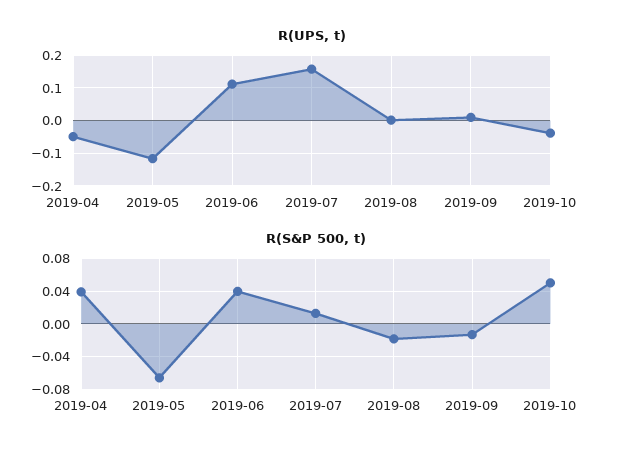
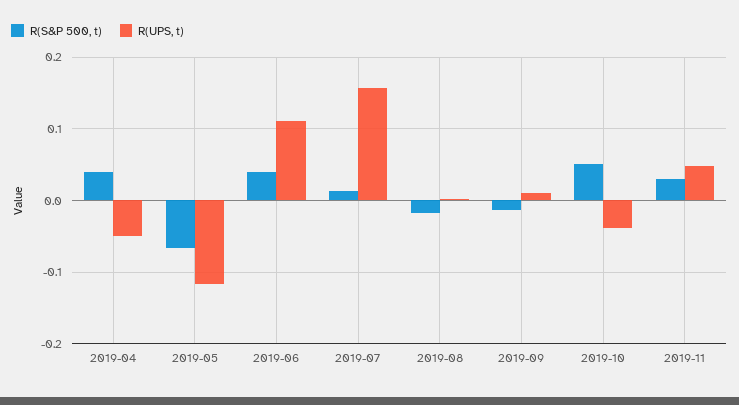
R(S&P 500, t), 2019-11: none -> 0.03
R(UPS, t), 2019-11: none -> 0.05

